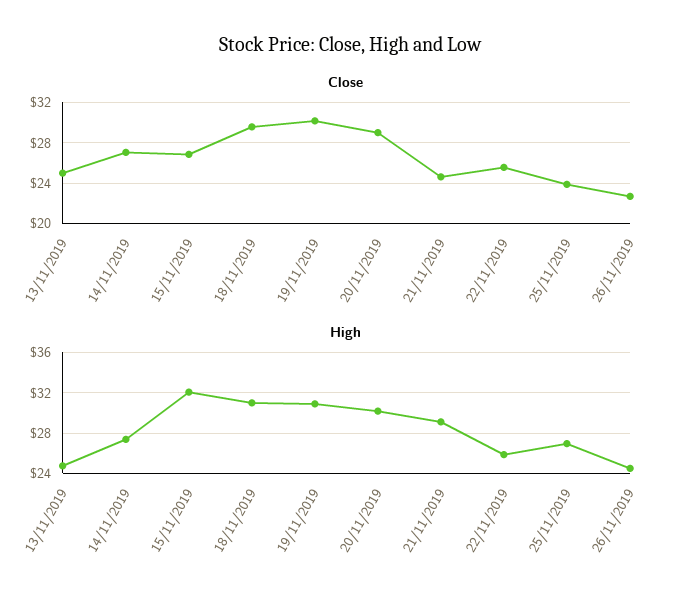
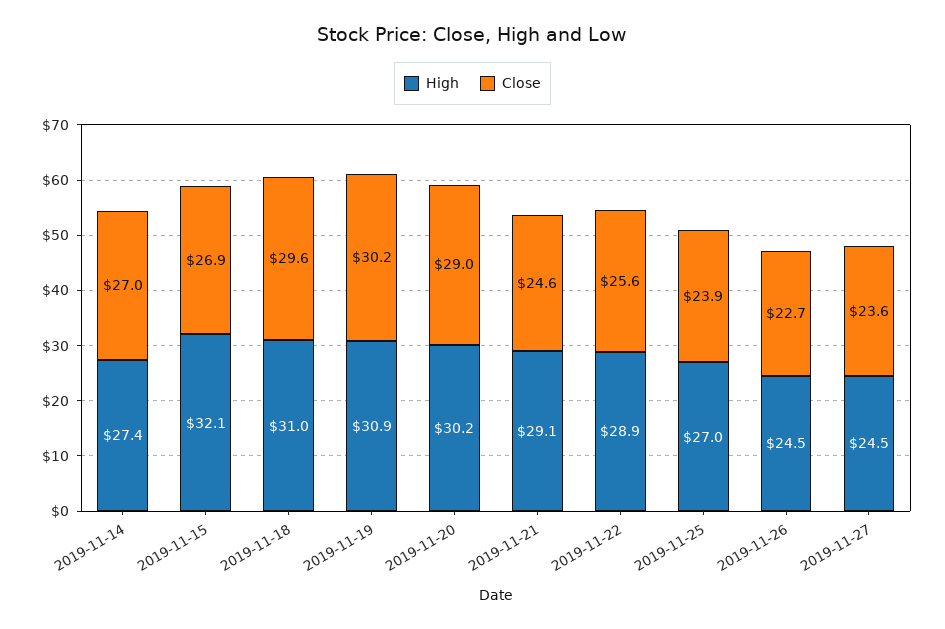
Close, 13/11/2019: 25 -> none
High, 13/11/2019: 25 -> none
High, 22/11/2019: 26 -> 28.9
High, 2019-11-27: none -> 24.5
Close, 2019-11-27: none -> 23.6

